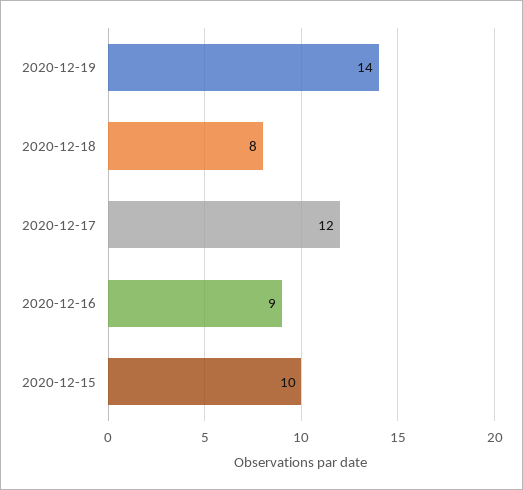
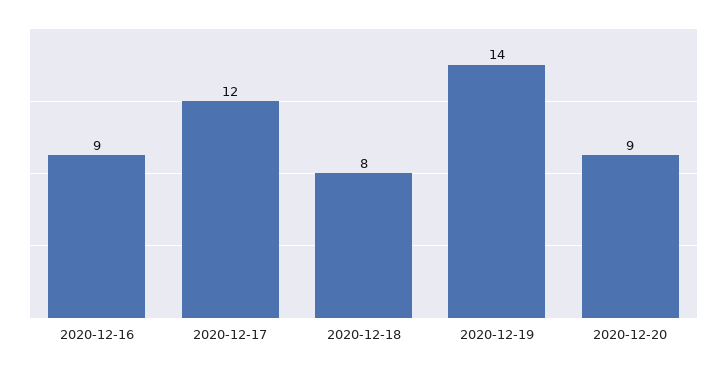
2020-12-15: 10 -> none
2020-12-20: none -> 9

